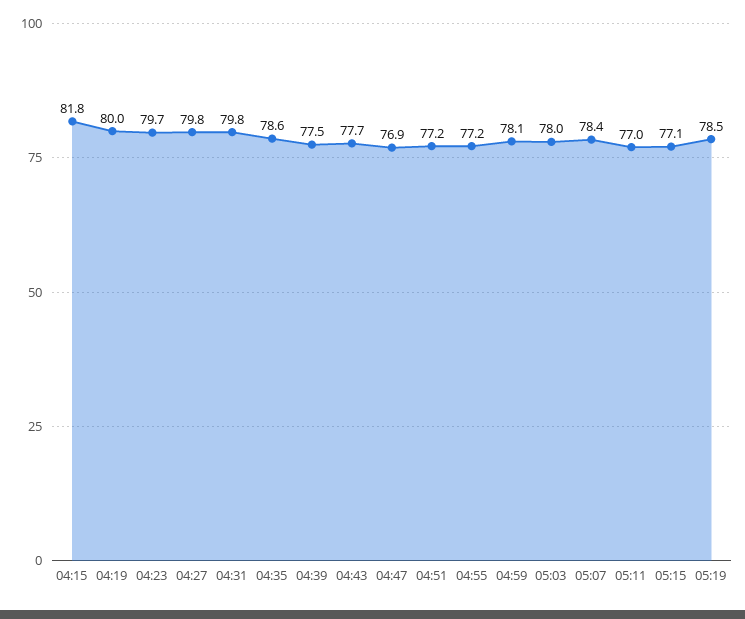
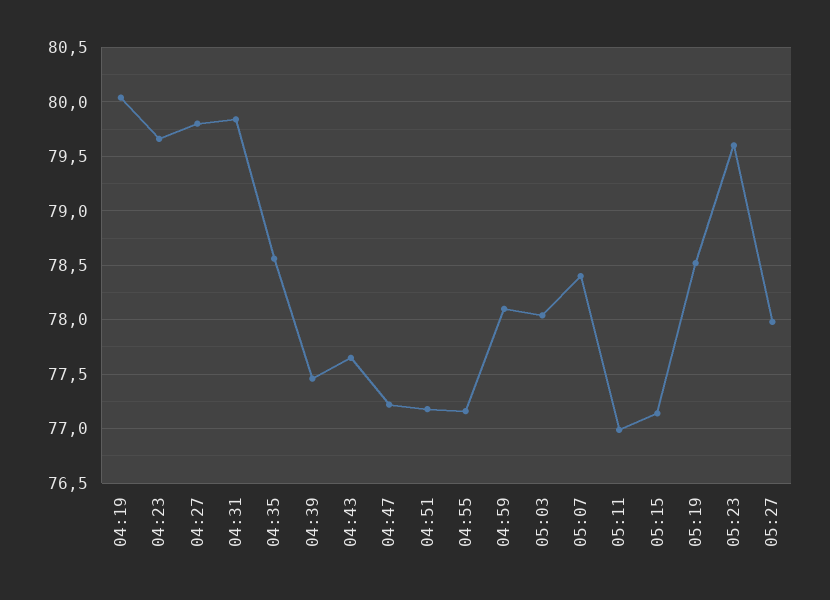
04:15: 81.8 -> none
04:47: 76.9 -> 77.2
05:23: none -> 79.6
05:27: none -> 78

